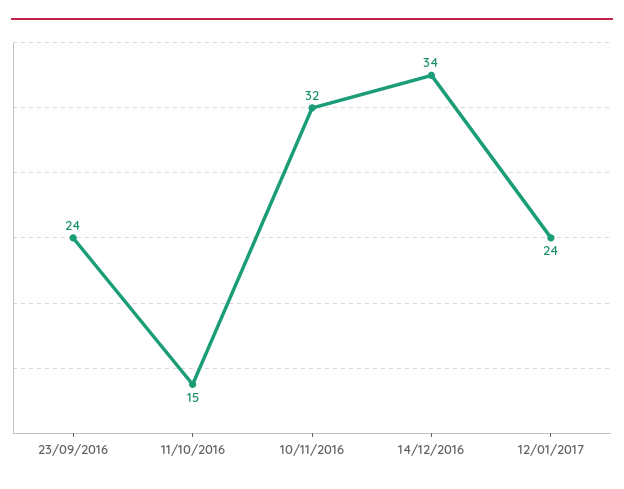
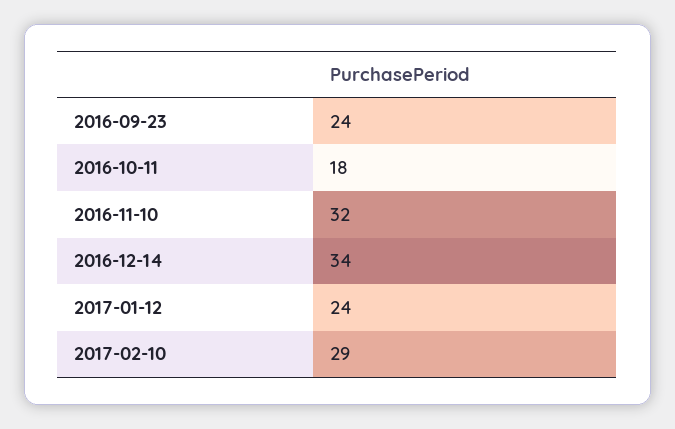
11/10/2016: 15 -> 18
2017-02-10: none -> 29

